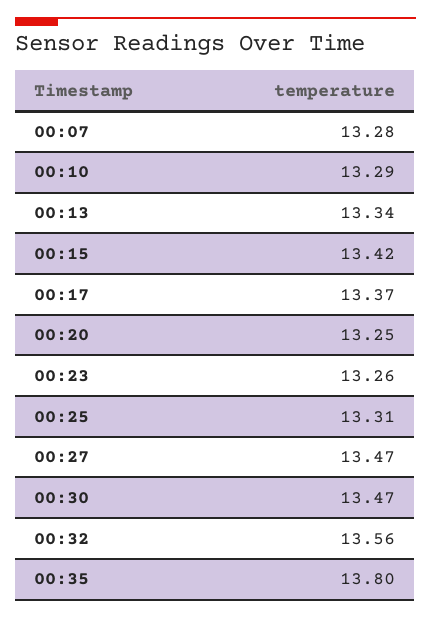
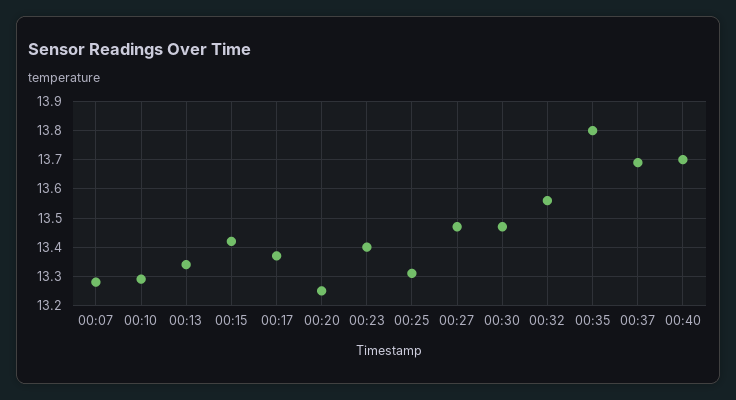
00:23: 13.26 -> 13.4
00:37: none -> 13.7
00:40: none -> 13.7

